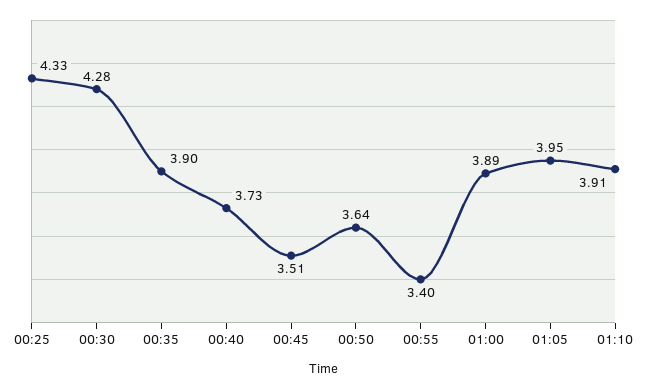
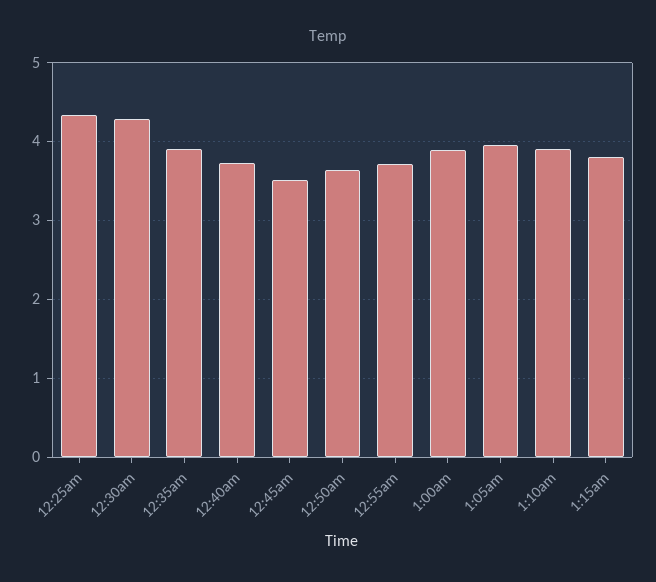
00:55: 3.4 -> 3.7
1:15am: none -> 3.8

